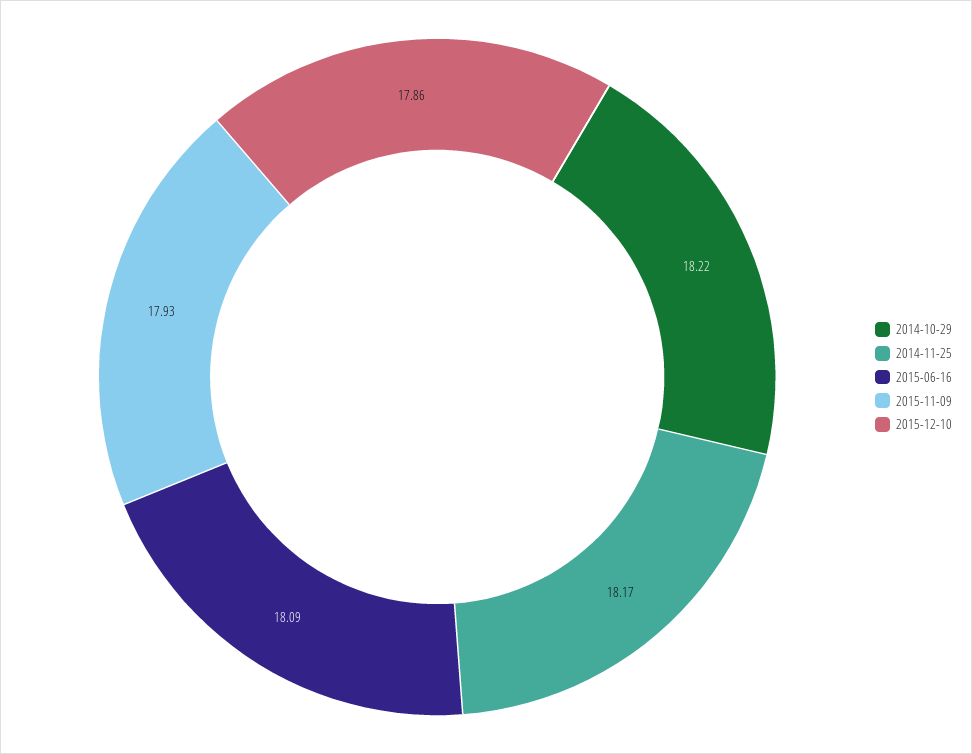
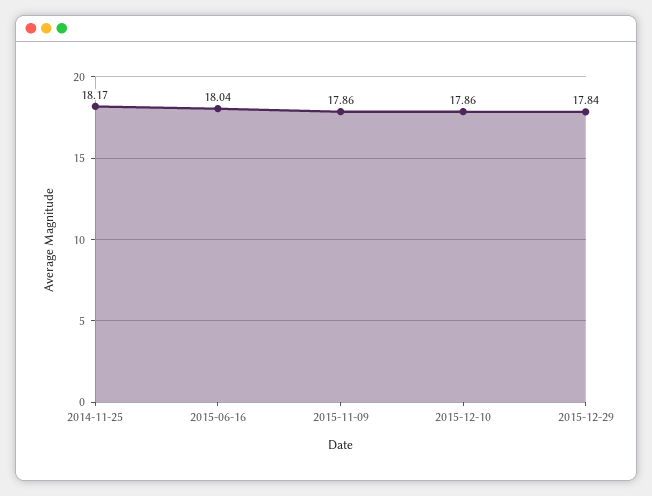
2014-10-29: 18.22 -> none
2015-06-16: 18.09 -> 18.04
2015-11-09: 17.93 -> 17.86
2015-12-29: none -> 17.84

